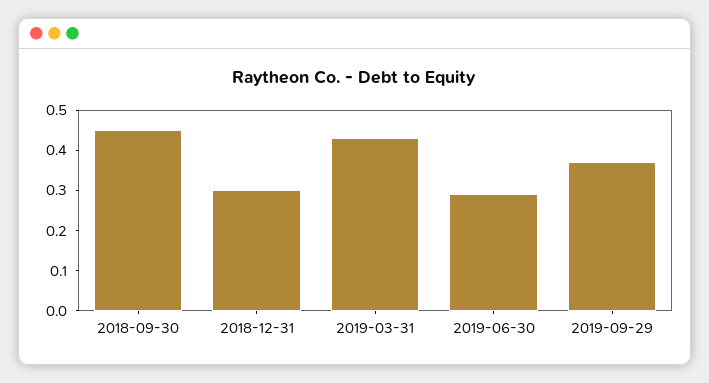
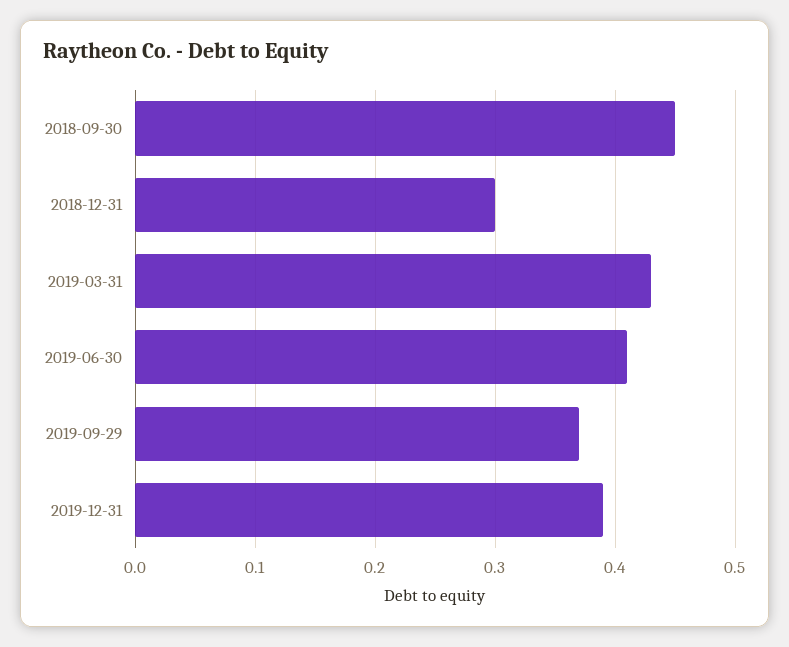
2019-06-30: 0.3 -> 0.41
2019-12-31: none -> 0.39

